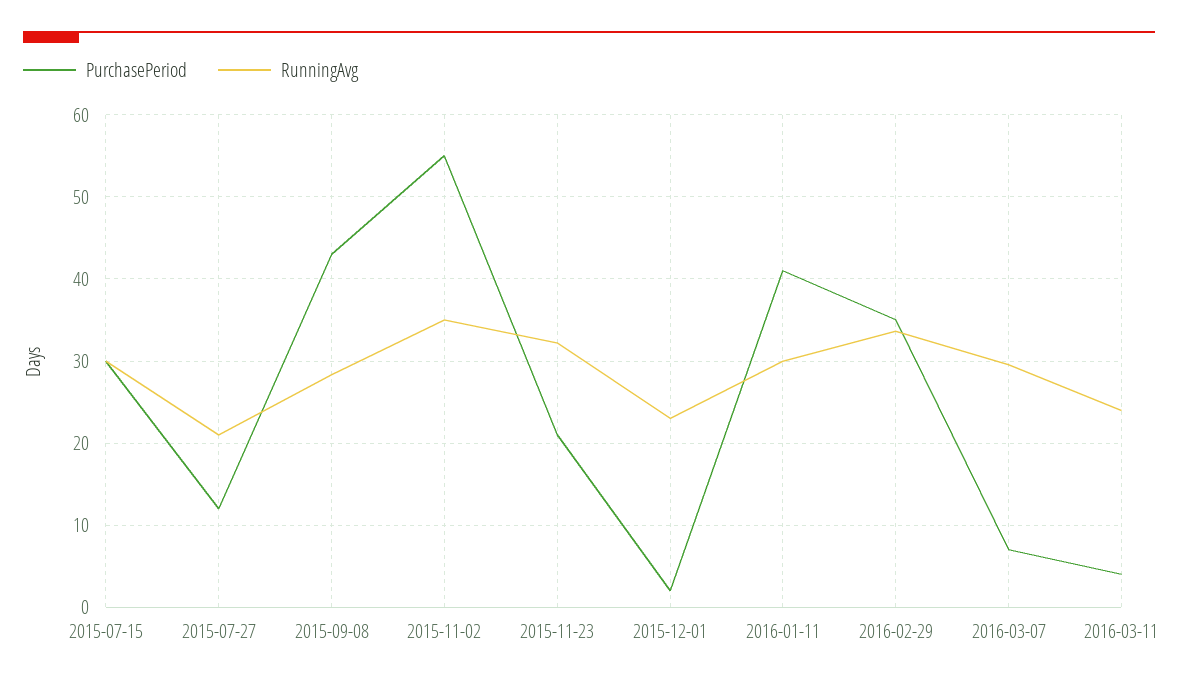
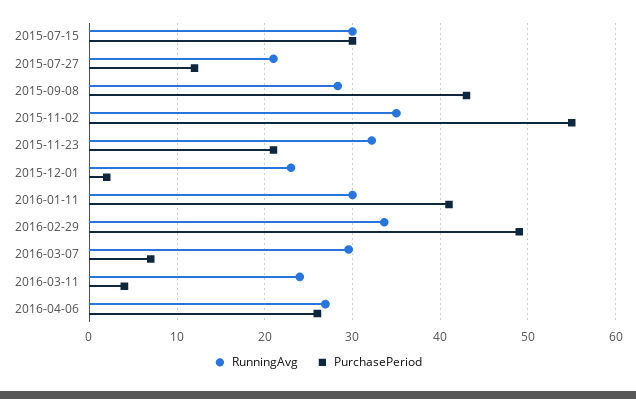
PurchasePeriod, 2016-02-29: 35 -> 49
RunningAvg, 2016-04-06: none -> 27
PurchasePeriod, 2016-04-06: none -> 26

